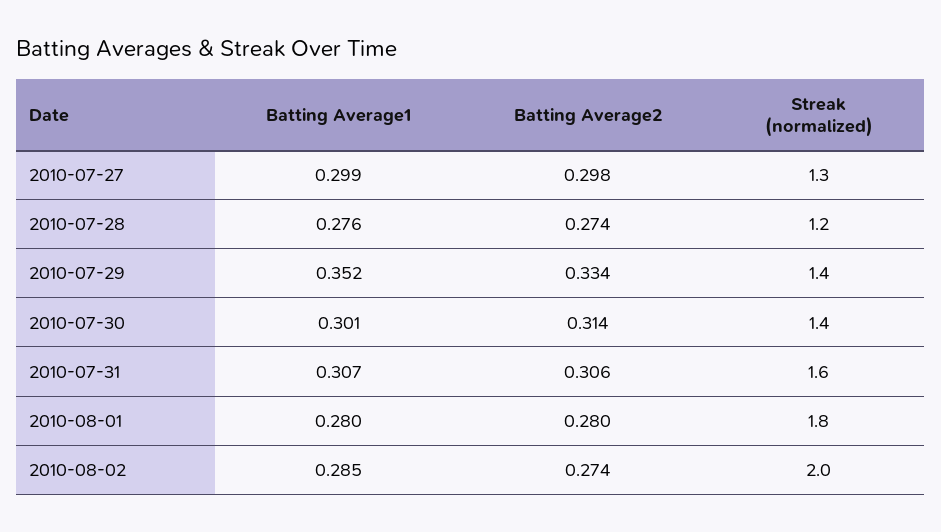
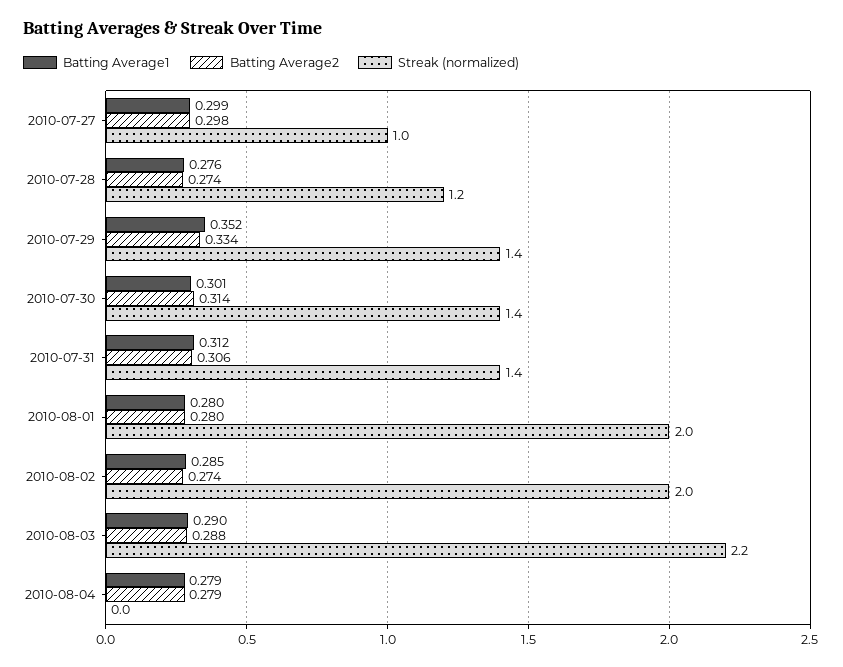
Streak (normalized), 2010-07-27: 1.3 -> 1
Batting Average1, 2010-07-31: 0.307 -> 0.312
Streak (normalized), 2010-07-31: 1.6 -> 1.4
Streak (normalized), 2010-08-01: 1.8 -> 2
Batting Average1, 2010-08-03: none -> 0.29
Batting Average2, 2010-08-03: none -> 0.288
Streak (normalized), 2010-08-03: none -> 2.2
Batting Average1, 2010-08-04: none -> 0.279
Batting Average2, 2010-08-04: none -> 0.279
Streak (normalized), 2010-08-04: none -> 0

